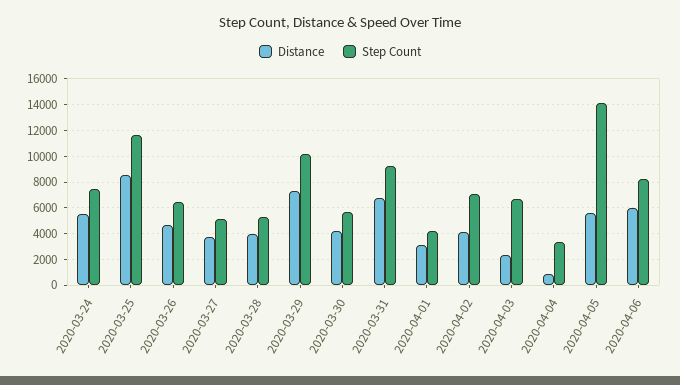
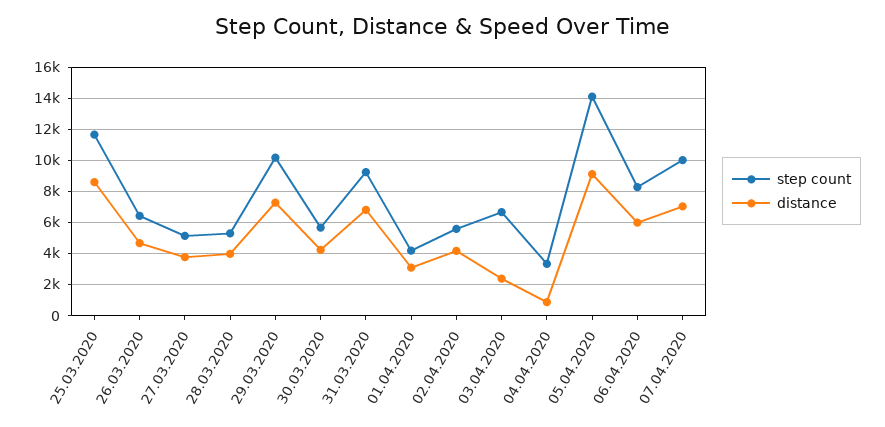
Distance, 2020-03-24: 5500 -> none
Step Count, 2020-03-24: 7500 -> none
Step Count, 2020-04-02: 7000 -> 5500
Distance, 2020-04-05: 5500 -> 9000
Step Count, 07.04.2020: none -> 10000
Distance, 07.04.2020: none -> 7000

